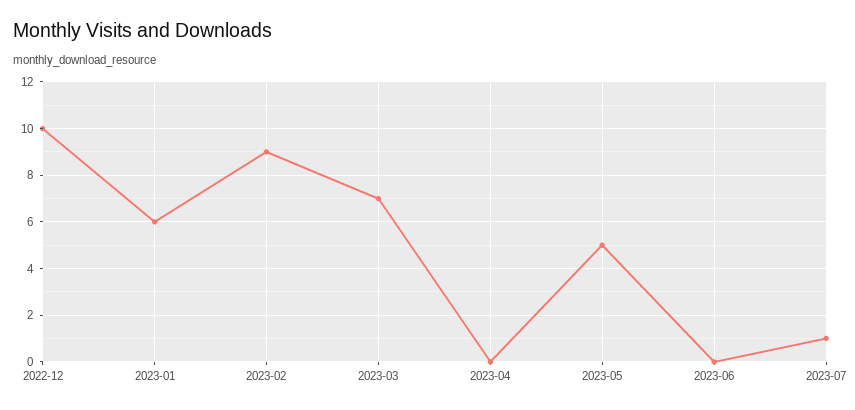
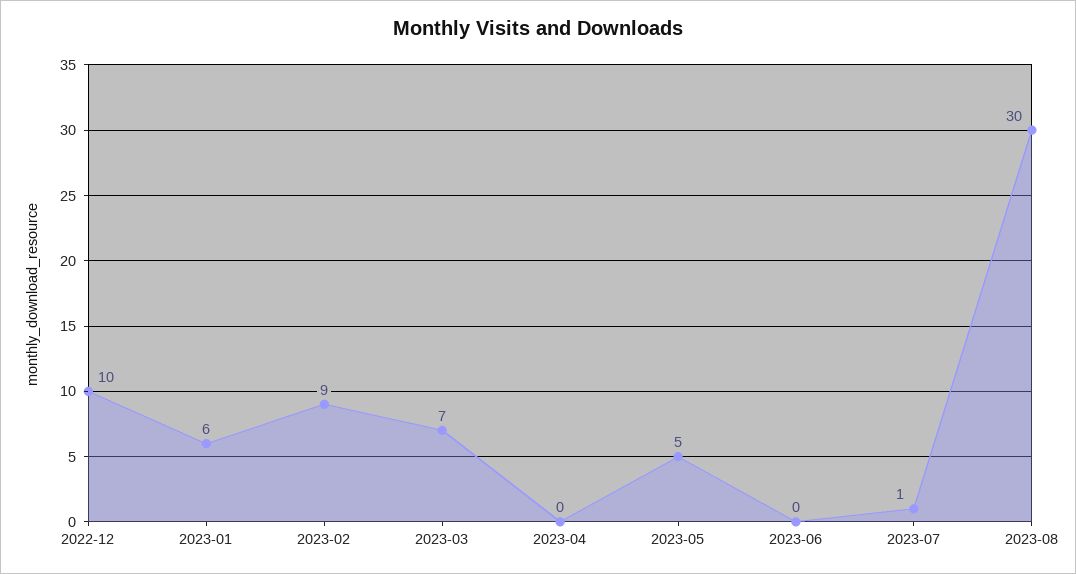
2023-08: none -> 30

